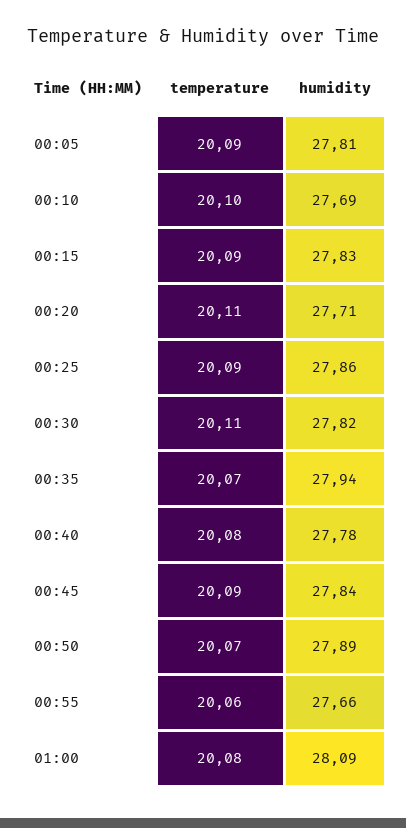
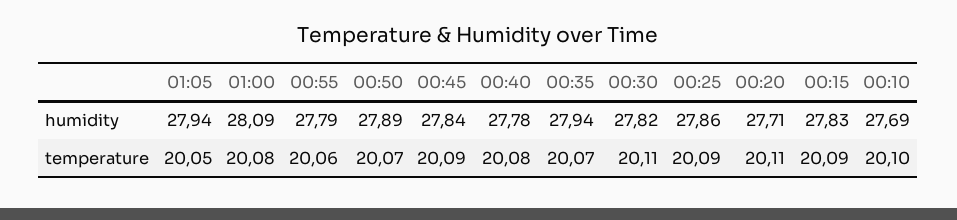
temperature, 00:05: 20.09 -> none
humidity, 00:05: 27.81 -> none
humidity, 00:55: 27.66 -> 27.79
humidity, 01:05: none -> 27.94
temperature, 01:05: none -> 20.05

